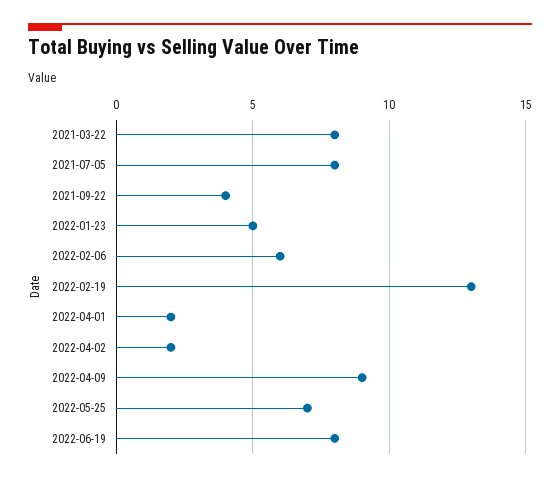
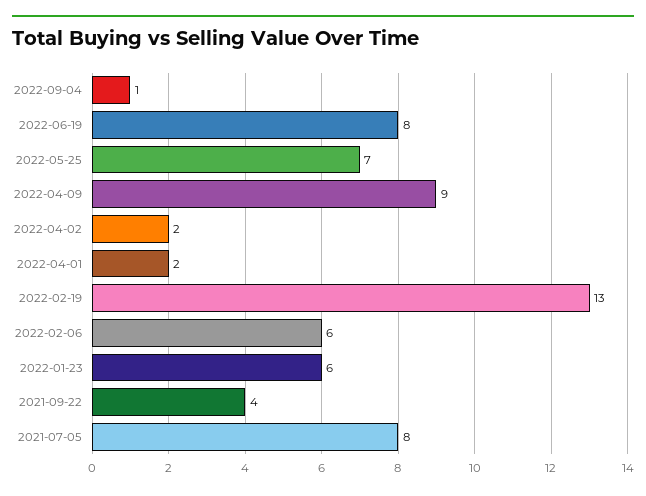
2021-03-22: 8 -> none
2022-01-23: 5 -> 6
2022-09-04: none -> 1

